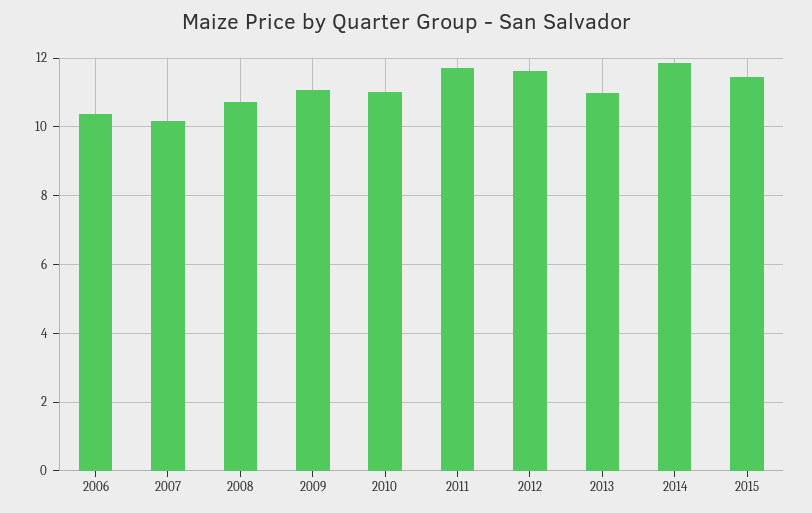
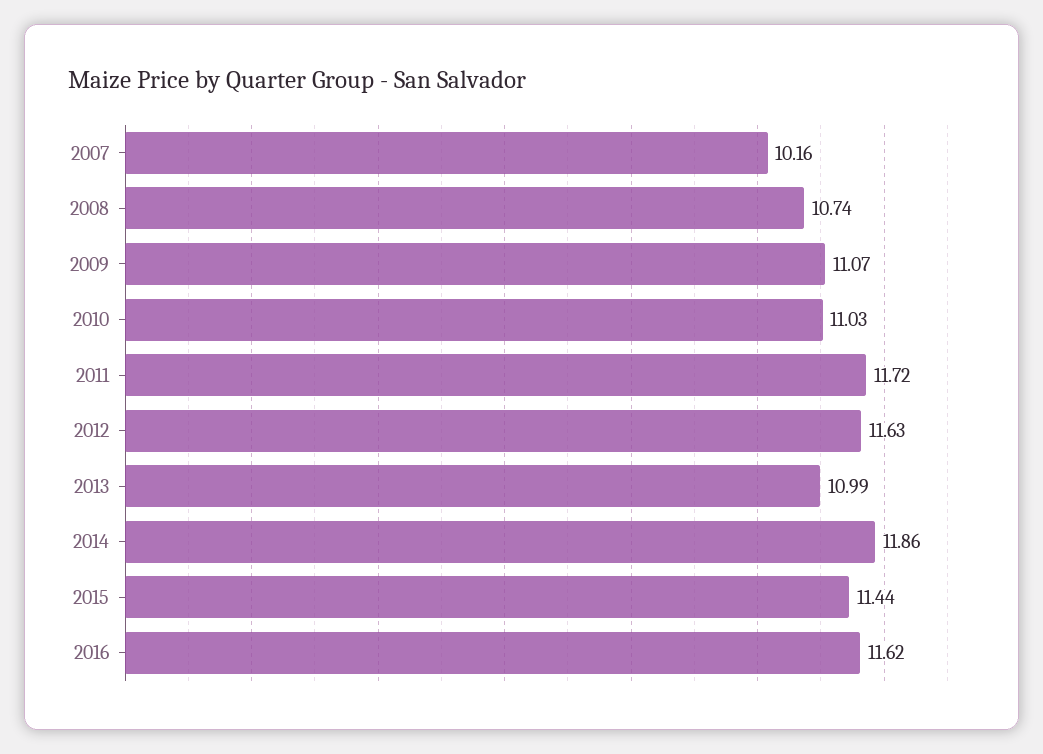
2006: 10.4 -> none
2016: none -> 11.62

